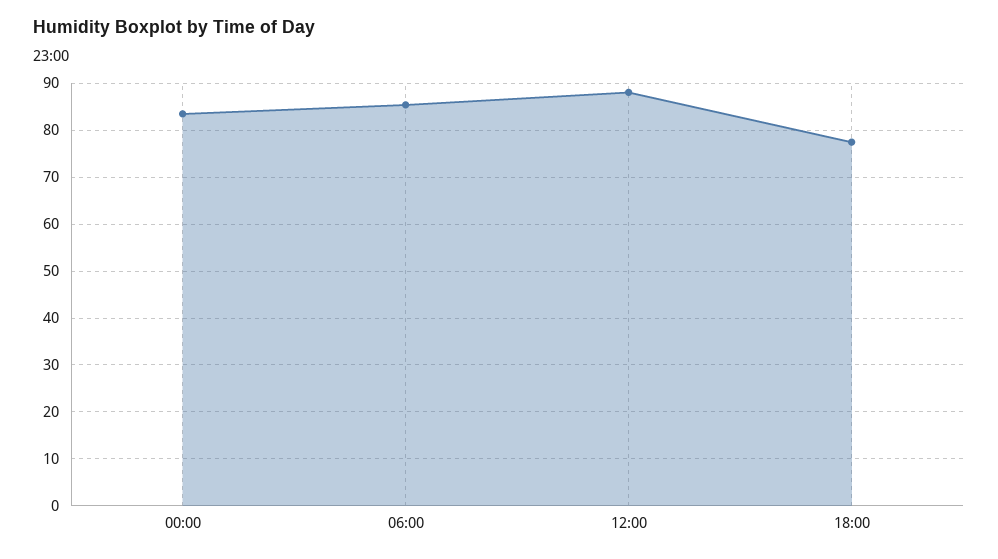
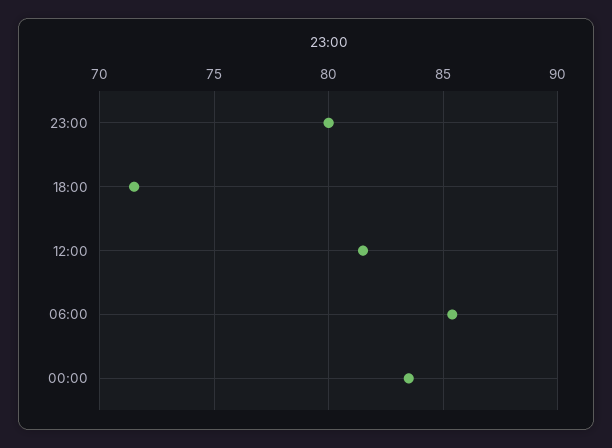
12:00: 88 -> 81.5
18:00: 78 -> 71.5
23:00: none -> 80

